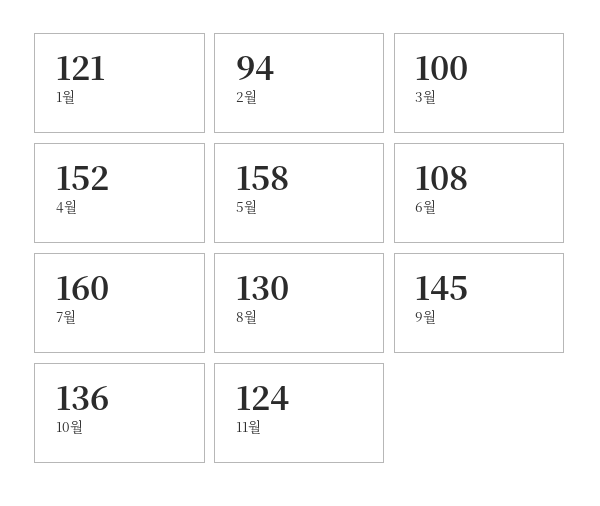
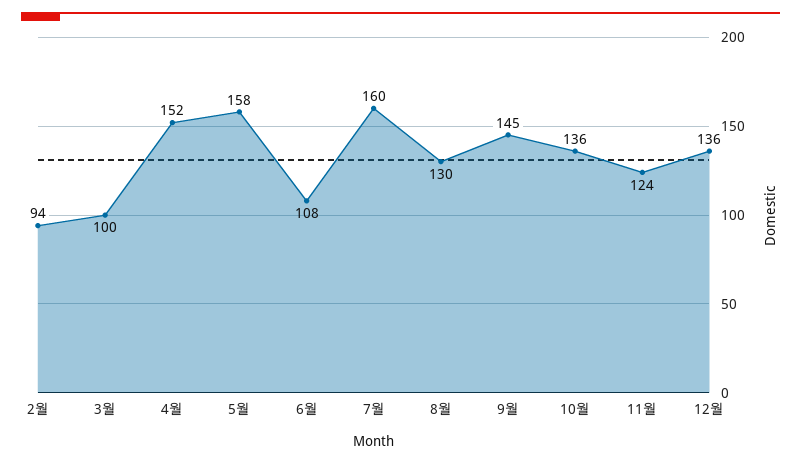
1월: 121 -> none
12월: none -> 136

